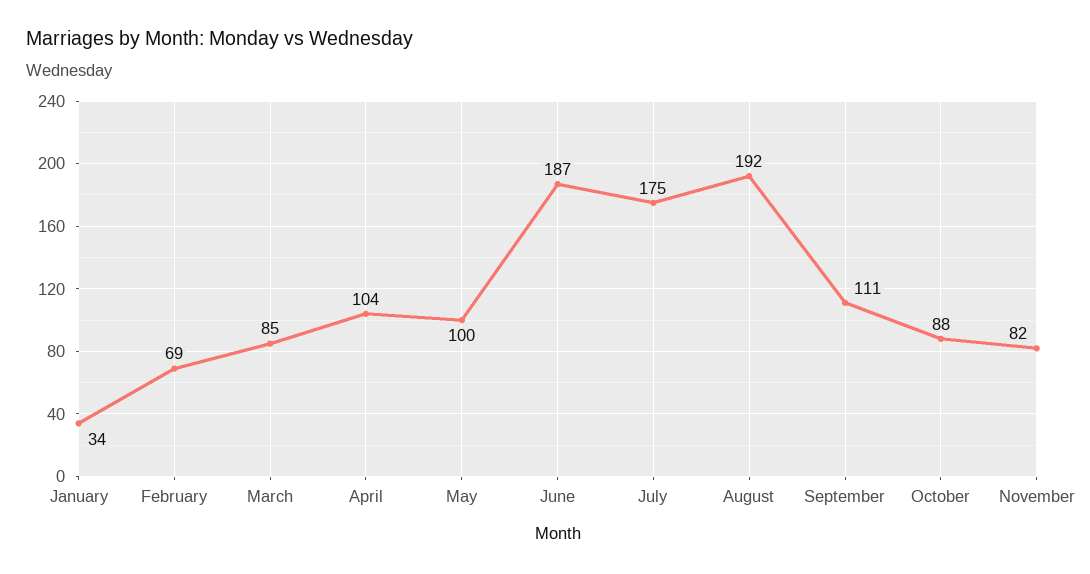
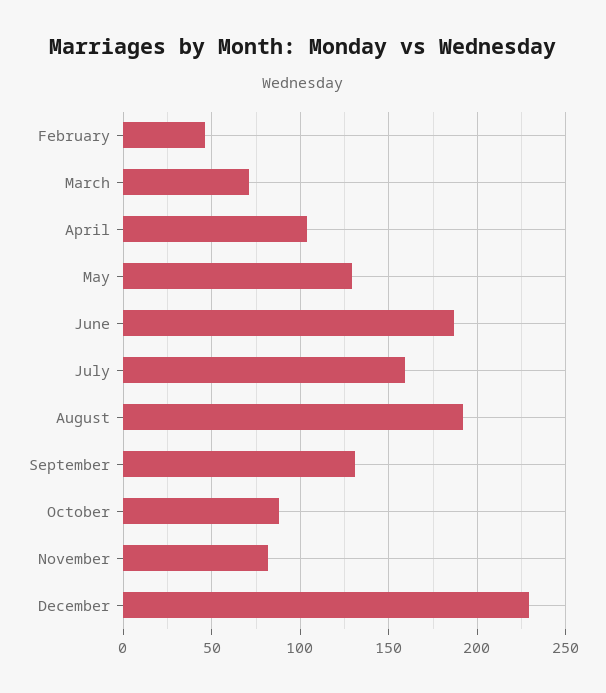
January: 34 -> none
February: 69 -> 45
March: 85 -> 70
May: 100 -> 130
July: 175 -> 160
September: 111 -> 130
December: none -> 230

